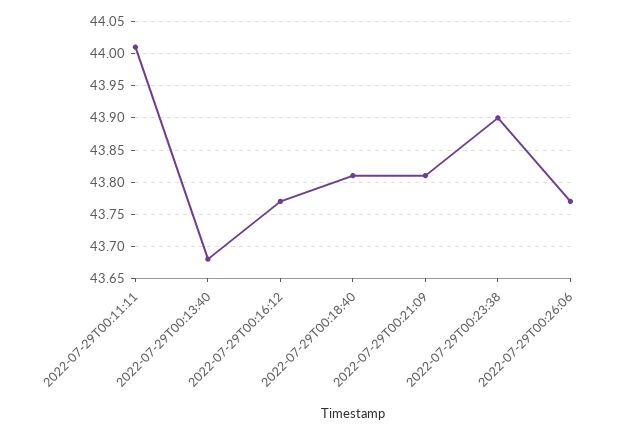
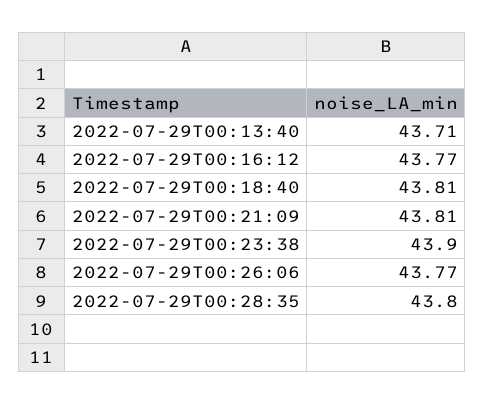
2022-07-29T00:11:11: 44.01 -> none
2022-07-29T00:13:40: 43.68 -> 43.71
2022-07-29T00:28:35: none -> 43.8

